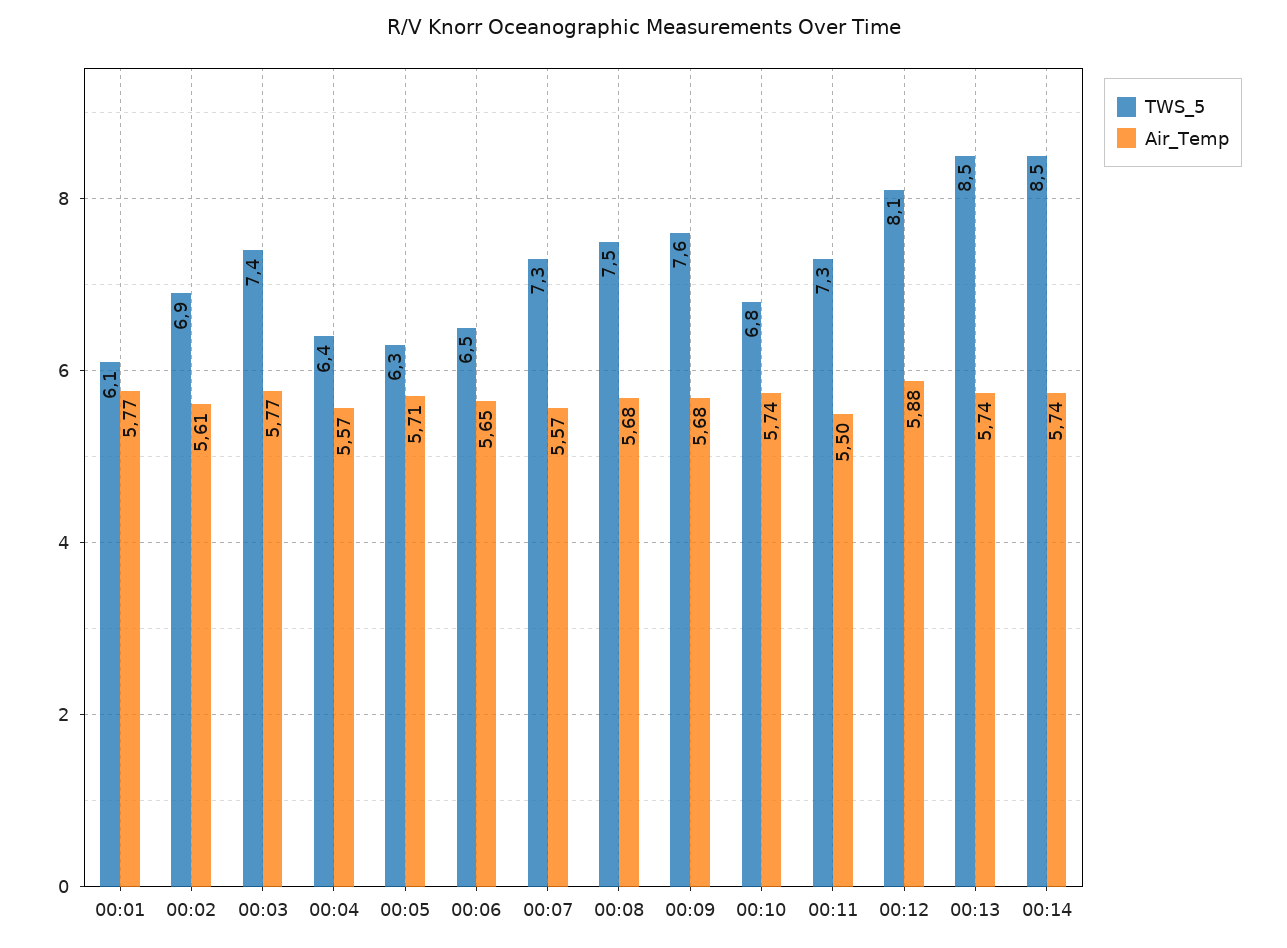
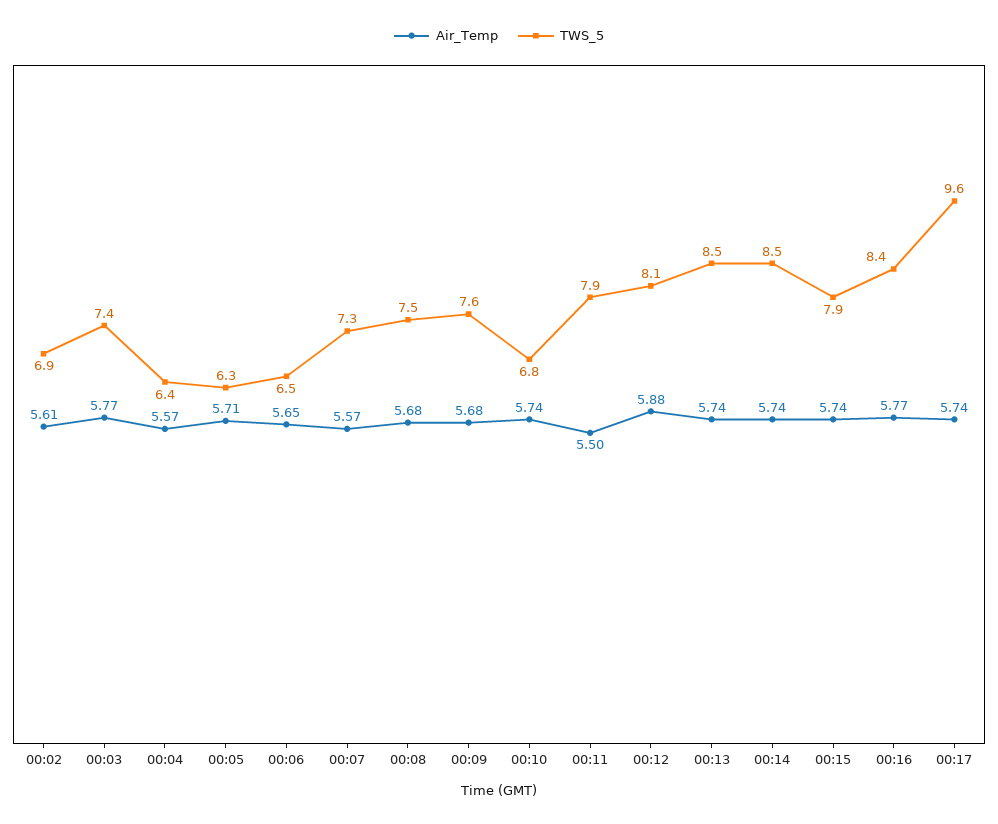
TWS_5, 00:01: 6.1 -> none
Air_Temp, 00:01: 5.77 -> none
TWS_5, 00:11: 7.3 -> 7.9
Air_Temp, 00:15: none -> 5.74
TWS_5, 00:15: none -> 7.9
Air_Temp, 00:16: none -> 5.77
TWS_5, 00:16: none -> 8.4
Air_Temp, 00:17: none -> 5.74
TWS_5, 00:17: none -> 9.6

